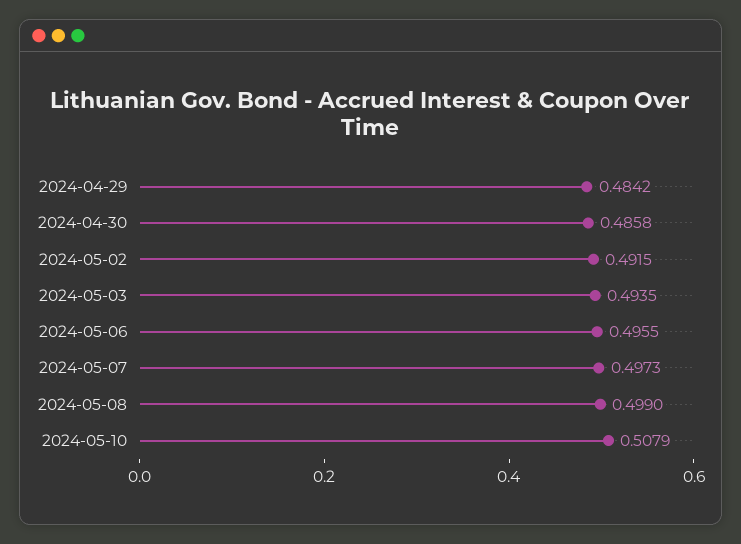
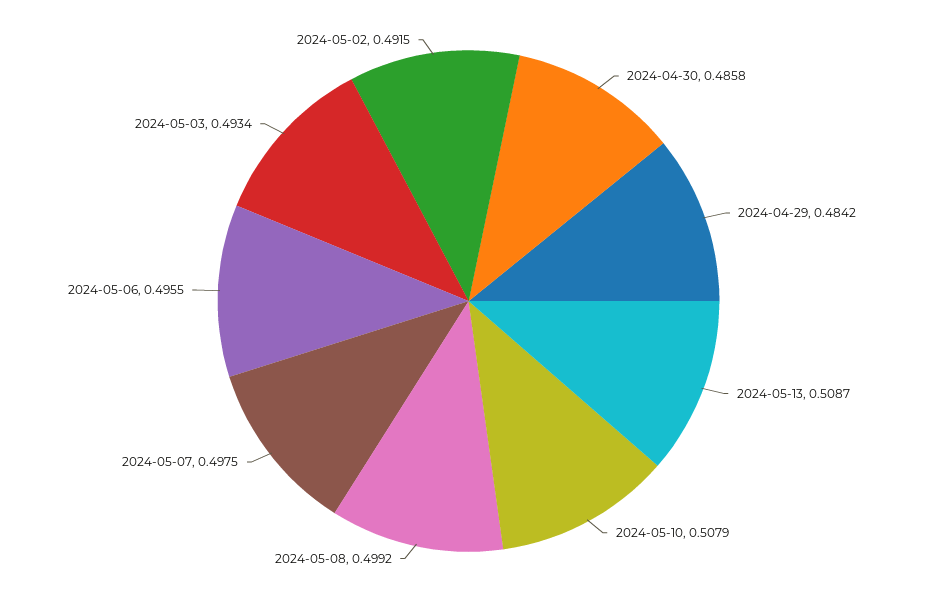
2024-05-03: 0.4935 -> 0.4934
2024-05-07: 0.4973 -> 0.4975
2024-05-08: 0.499 -> 0.4992
2024-05-13: none -> 0.5087

